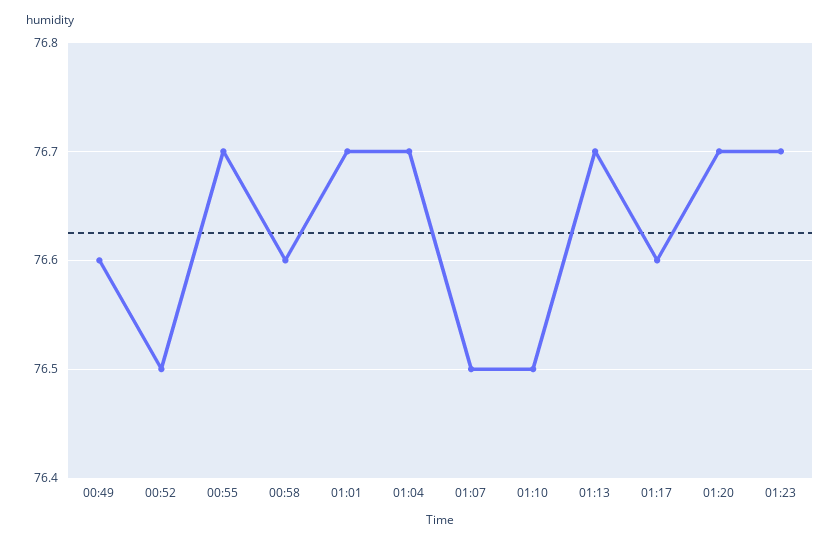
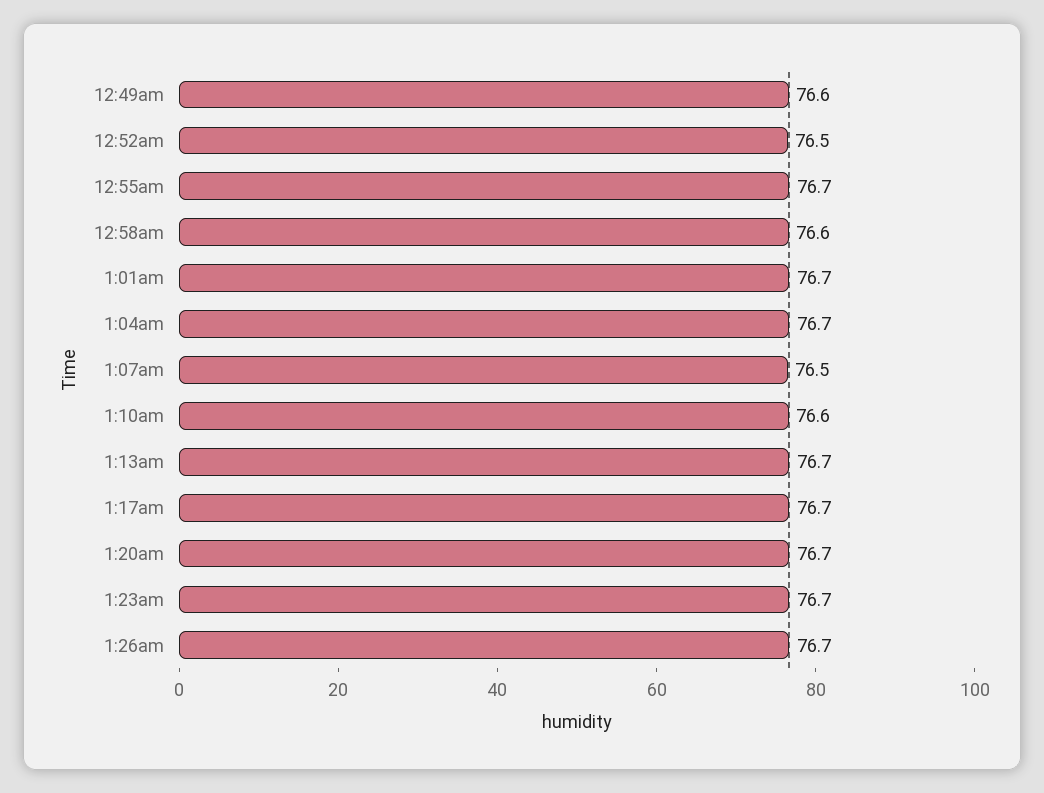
01:10: 76.5 -> 76.6
01:17: 76.6 -> 76.7
1:26am: none -> 76.7

